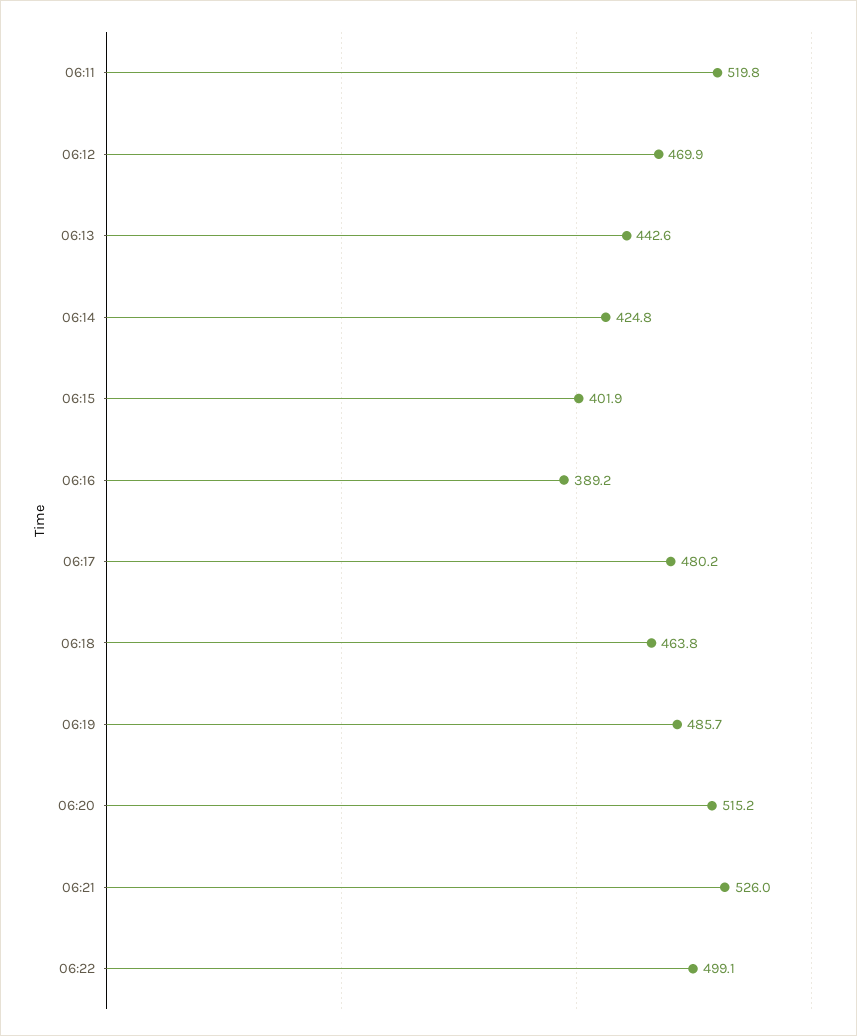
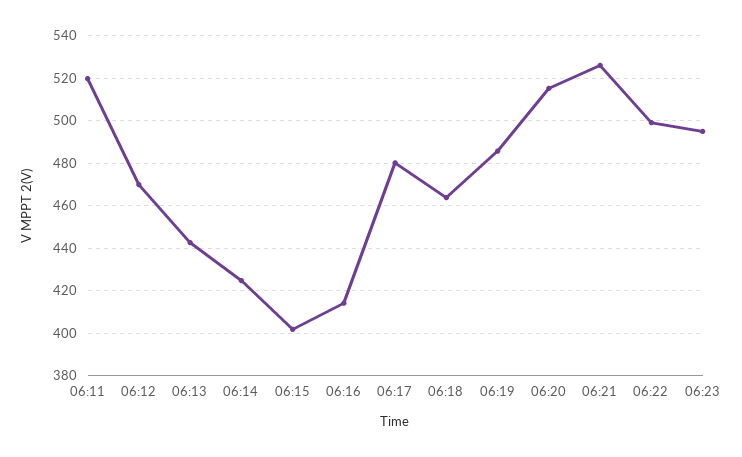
06:16: 389.2 -> 415
06:23: none -> 495

